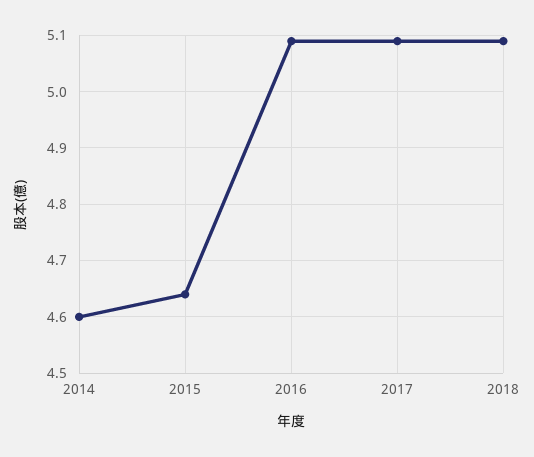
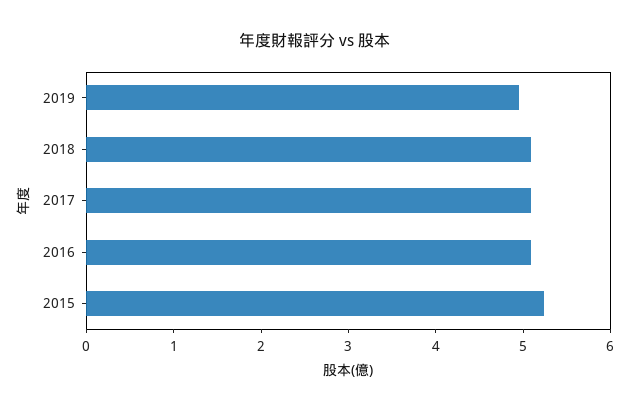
2014: 4.6 -> none
2015: 4.65 -> 5.2
2019: none -> 5

